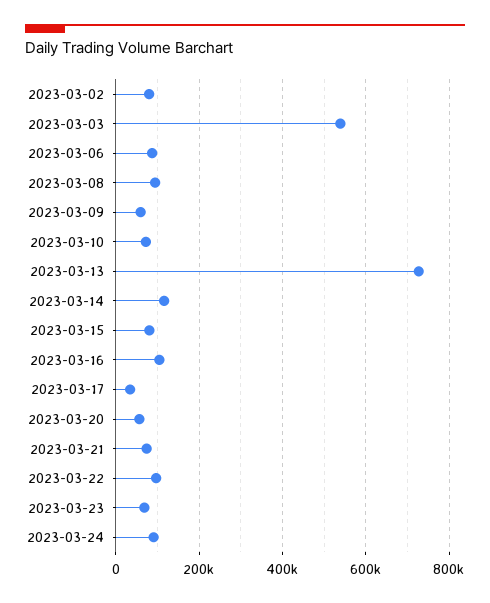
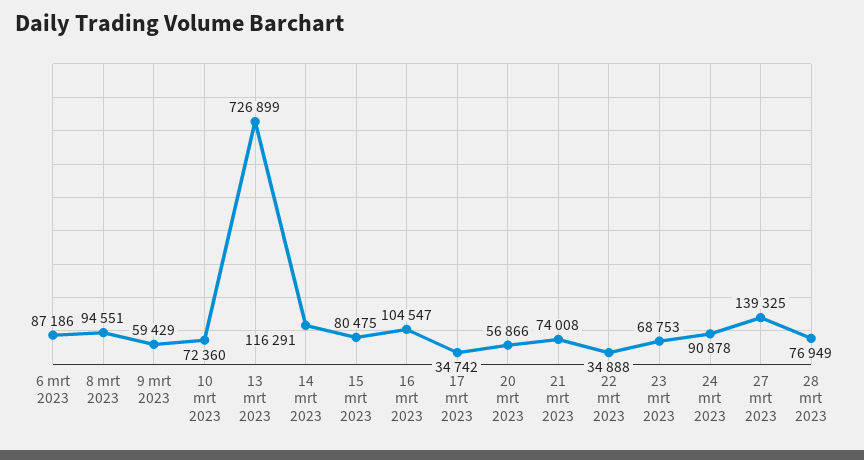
2023-03-02: 80000 -> none
2023-03-03: 540000 -> none
2023-03-22: 100000 -> 34888
27 mrt 2023: none -> 139325
28 mrt 2023: none -> 76949

